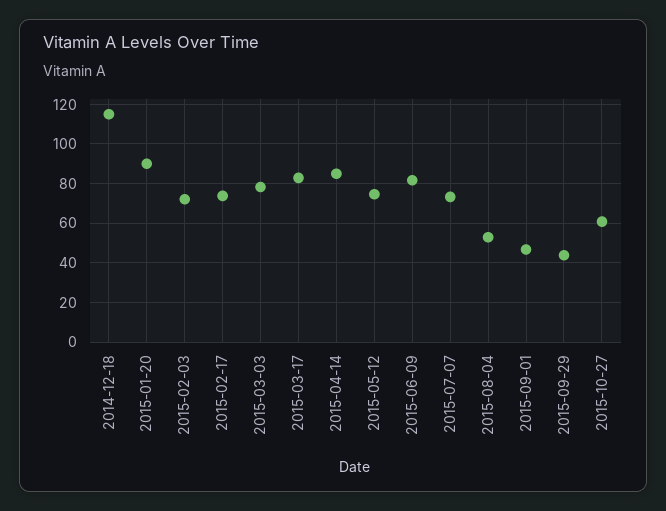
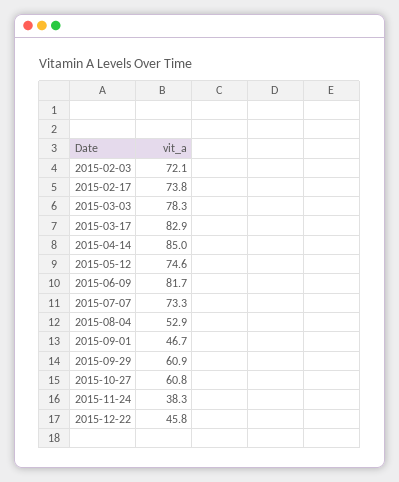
2014-12-18: 115 -> none
2015-01-20: 90 -> none
2015-09-29: 45 -> 60.9
2015-11-24: none -> 38.3
2015-12-22: none -> 45.8

